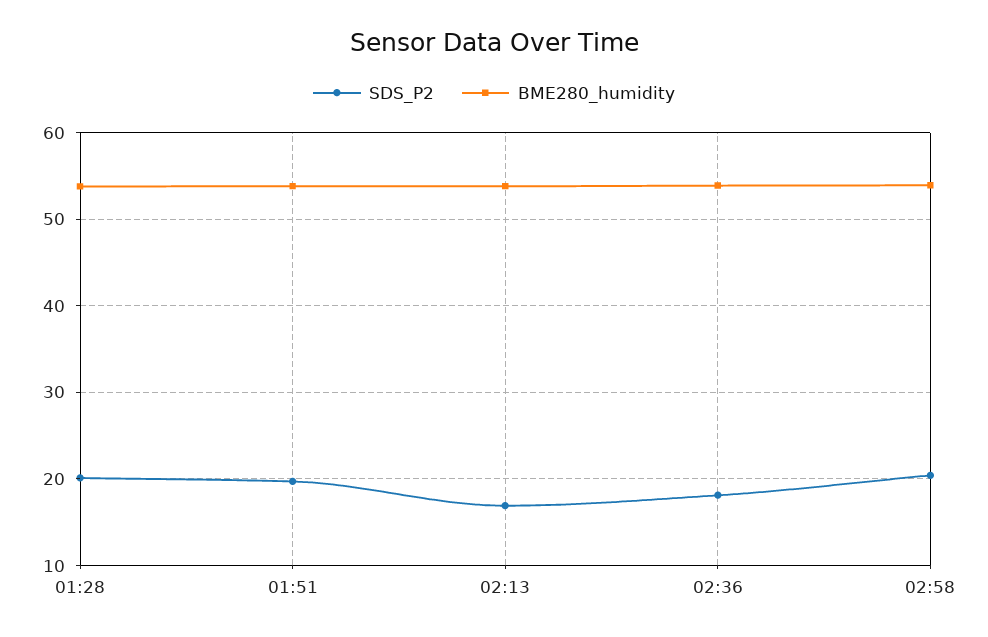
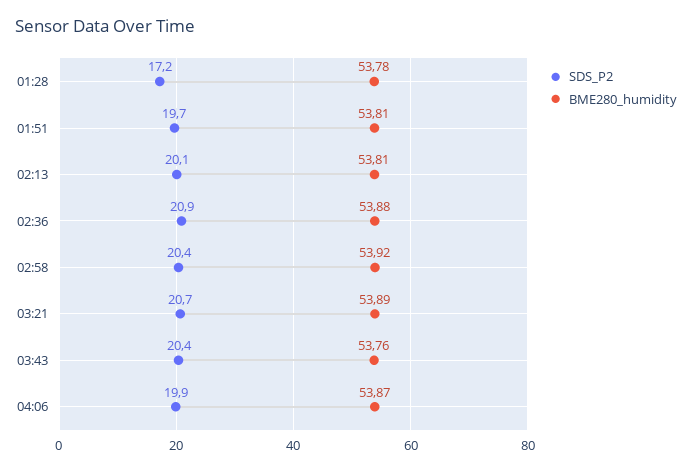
SDS_P2, 01:28: 20 -> 17.2
SDS_P2, 02:13: 17 -> 20.1
SDS_P2, 02:36: 18 -> 20.9
SDS_P2, 03:21: none -> 20.7
BME280_humidity, 03:21: none -> 53.89
SDS_P2, 03:43: none -> 20.4
BME280_humidity, 03:43: none -> 53.76
SDS_P2, 04:06: none -> 19.9
BME280_humidity, 04:06: none -> 53.87

